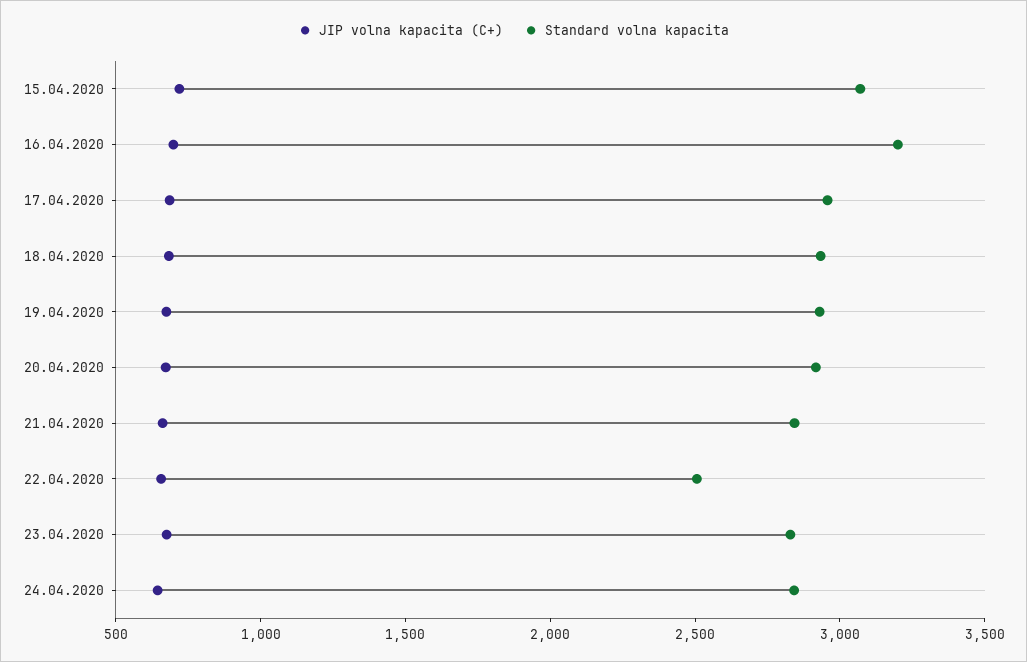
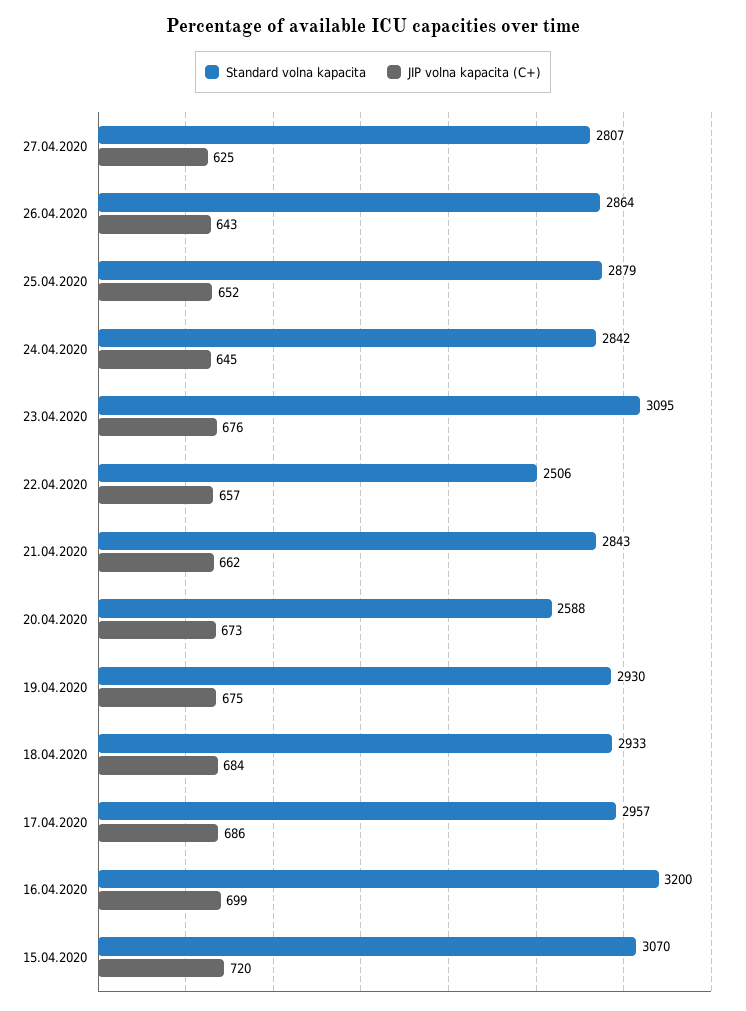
Standard volna kapacita, 20.04.2020: 2900 -> 2588
Standard volna kapacita, 23.04.2020: 2800 -> 3095
Standard volna kapacita, 27.04.2020: none -> 2807
JIP volna kapacita (C+), 27.04.2020: none -> 625
Standard volna kapacita, 26.04.2020: none -> 2864
JIP volna kapacita (C+), 26.04.2020: none -> 643
Standard volna kapacita, 25.04.2020: none -> 2879
JIP volna kapacita (C+), 25.04.2020: none -> 652

